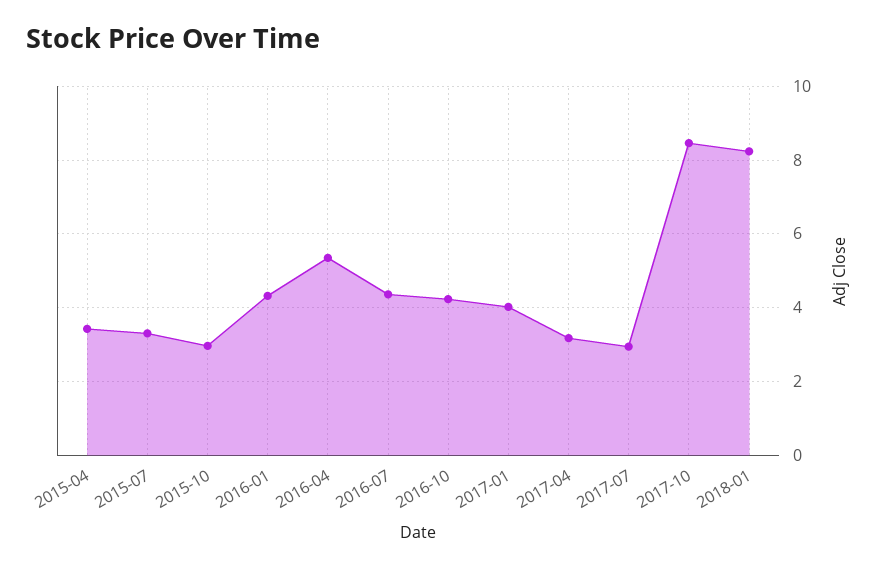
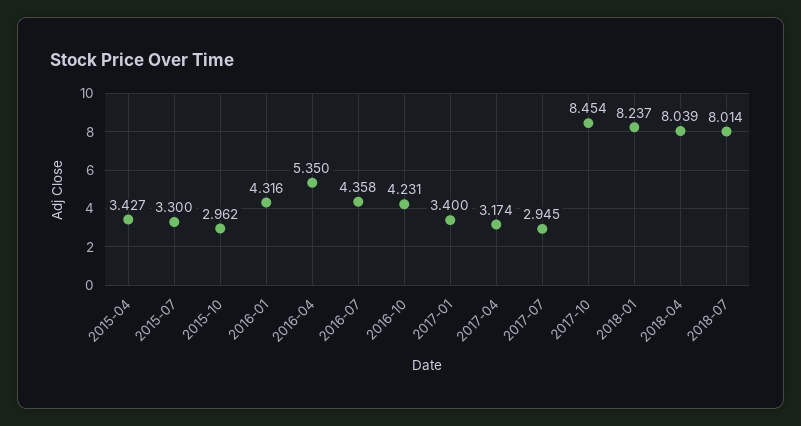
2017-01: 4 -> 3.4
2018-04: none -> 8.039
2018-07: none -> 8.014

